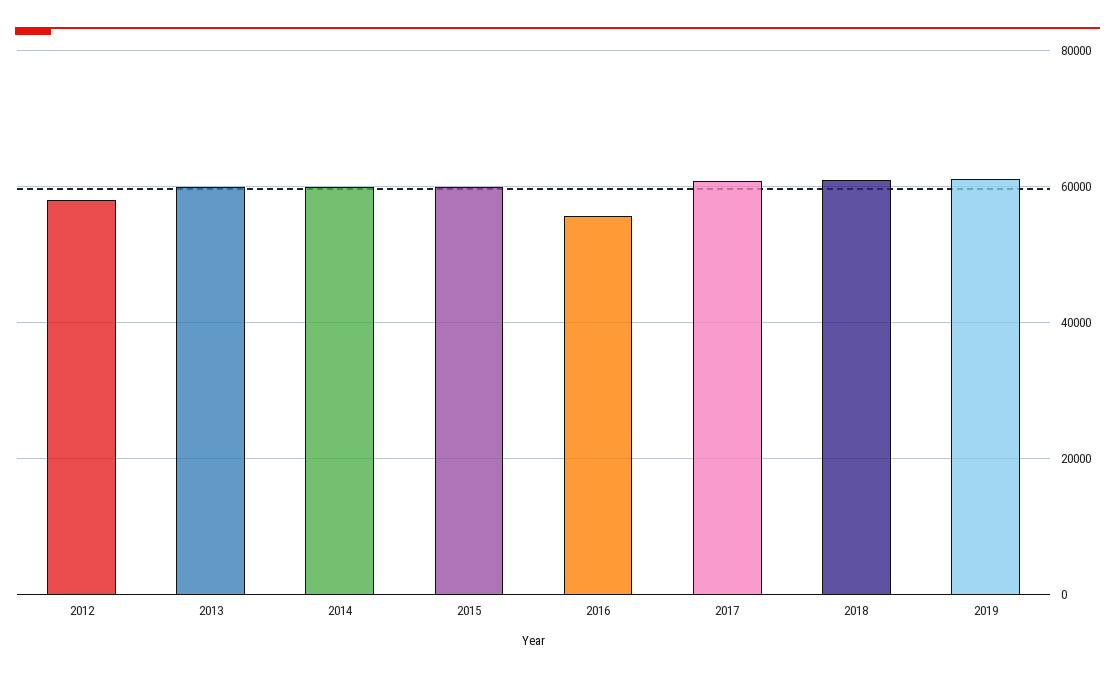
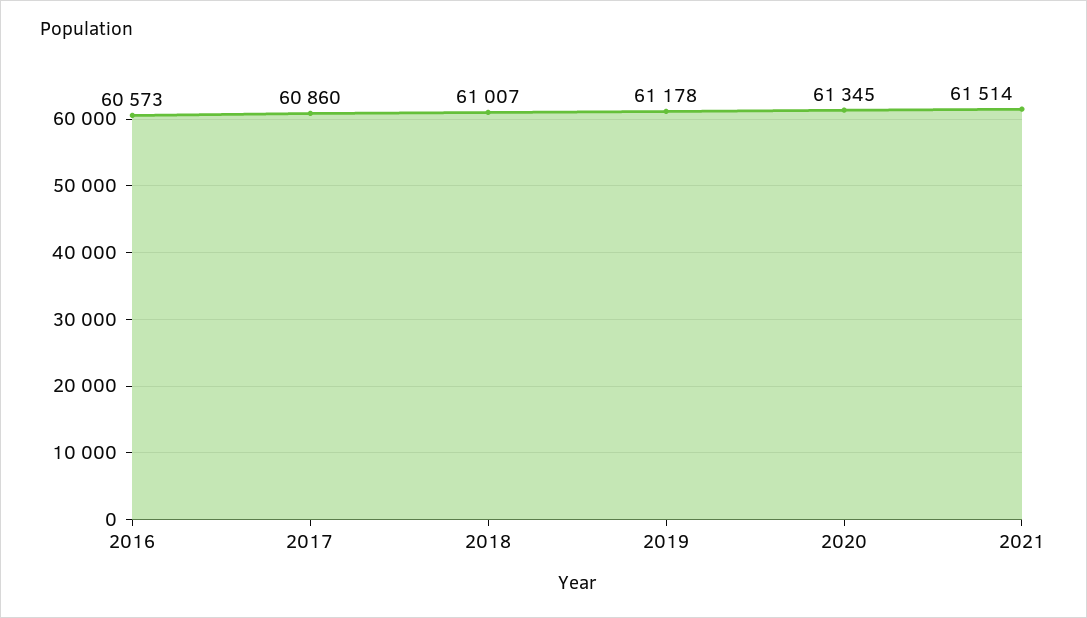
2012: 58000 -> none
2013: 60000 -> none
2014: 60000 -> none
2015: 60000 -> none
2016: 56000 -> 60573
2020: none -> 61345
2021: none -> 61514

